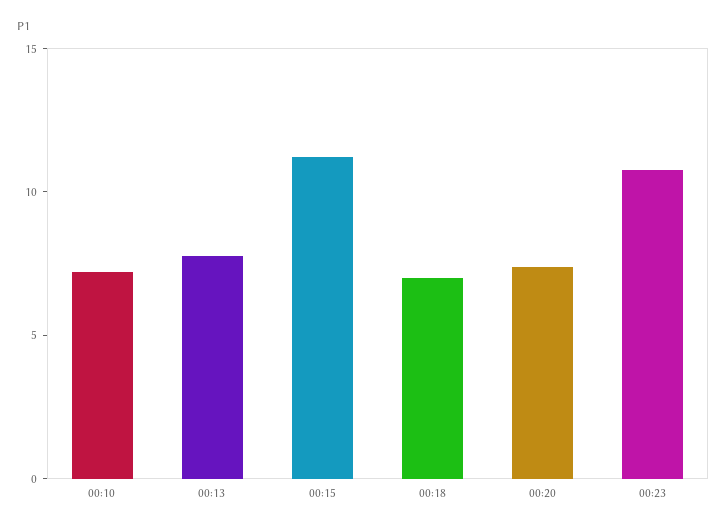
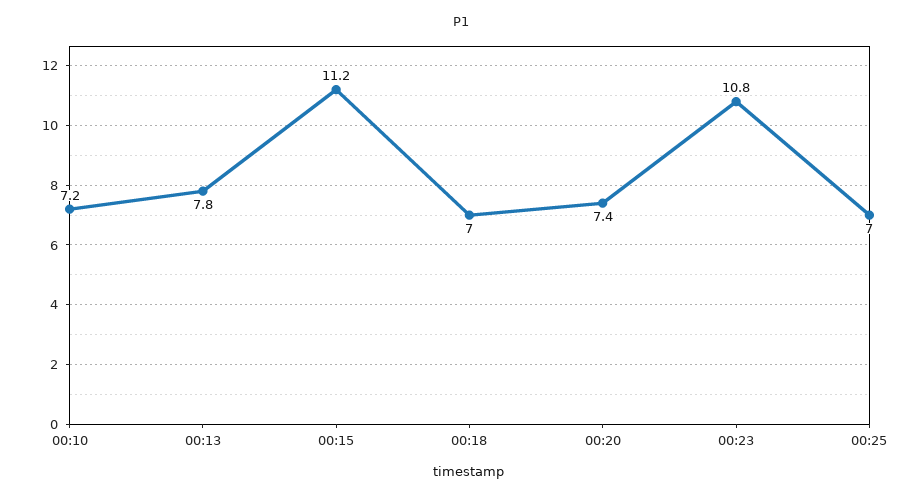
00:25: none -> 7

